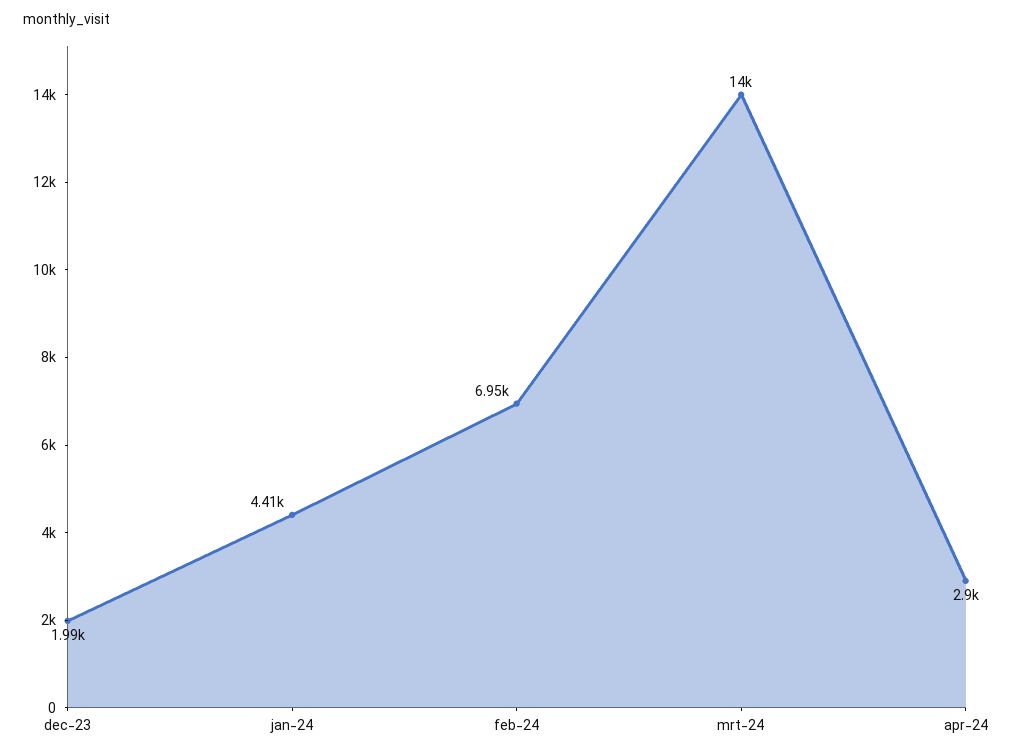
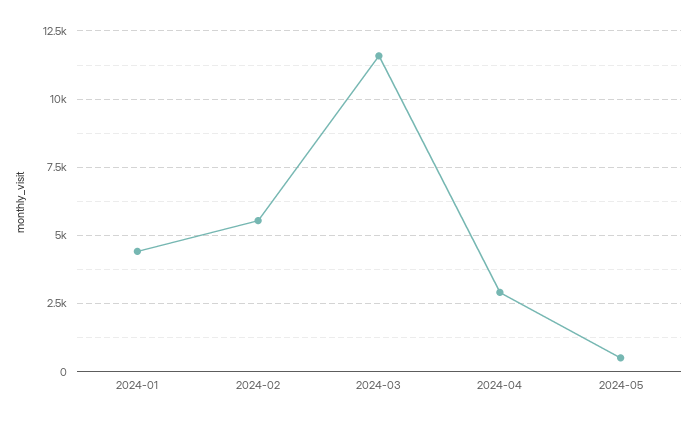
dec-23: 1990 -> none
feb-24: 6950 -> 5500
mrt-24: 14000 -> 11500
2024-05: none -> 500

